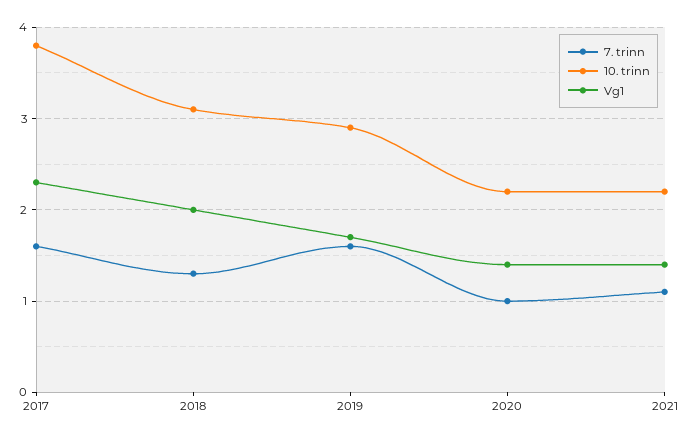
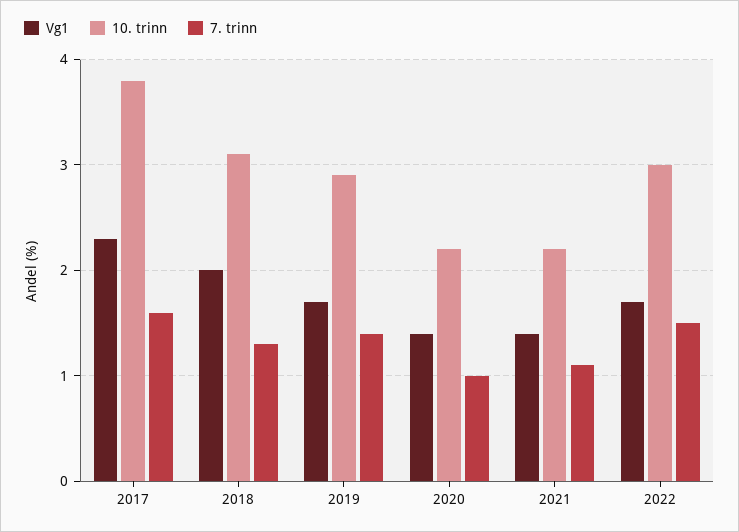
7. trinn, 2019: 1.6 -> 1.4
Vg1, 2022: none -> 1.7
10. trinn, 2022: none -> 3
7. trinn, 2022: none -> 1.5

